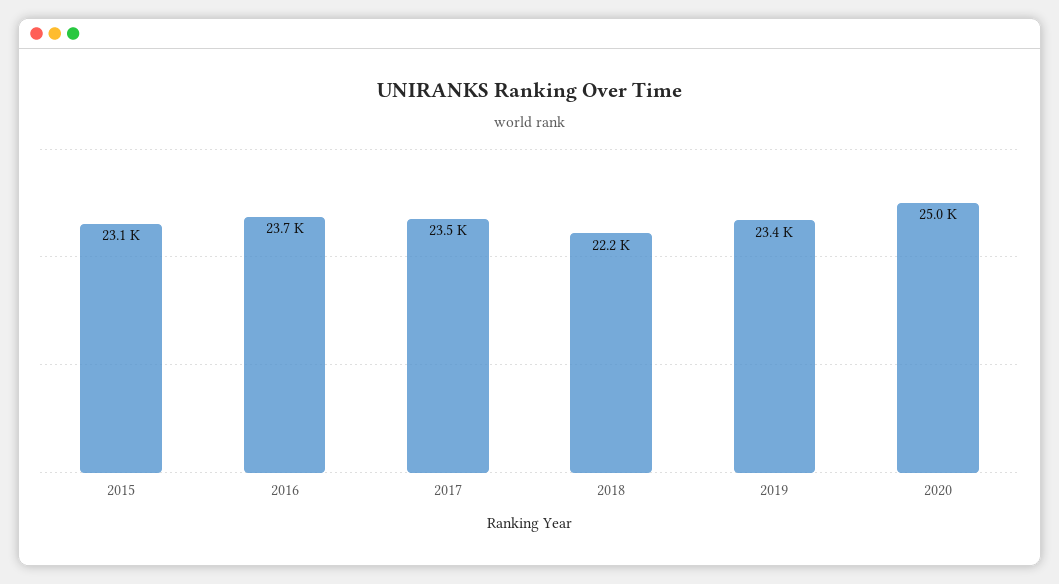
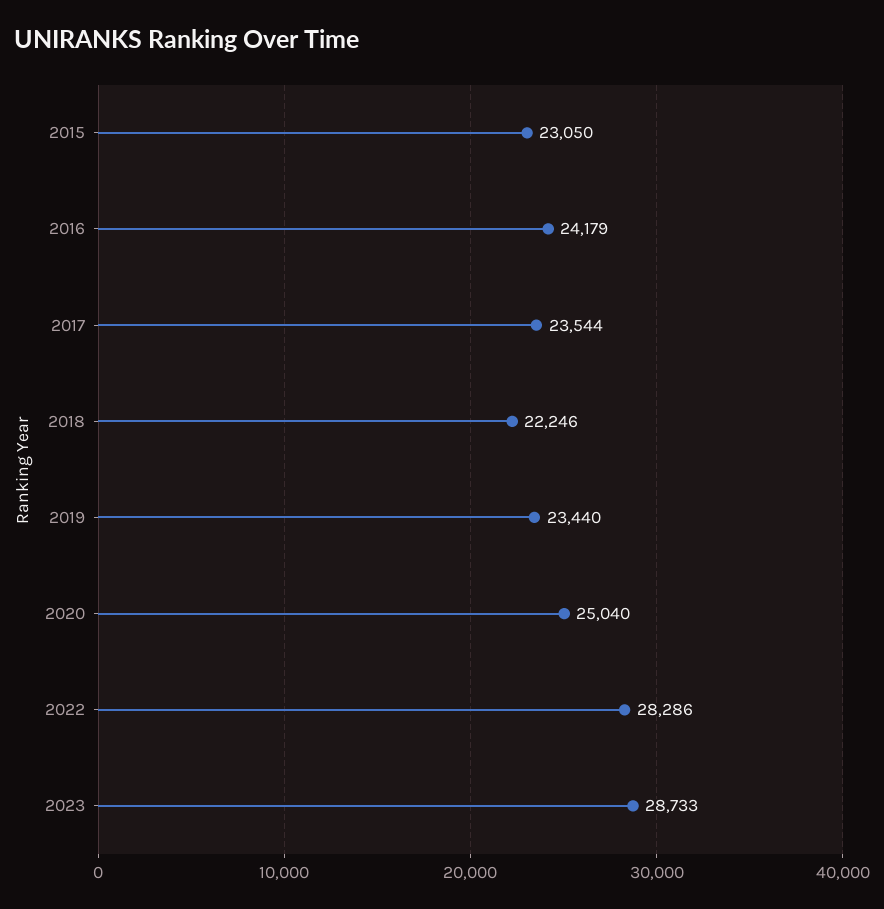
2016: 23700 -> 24179
2022: none -> 28286
2023: none -> 28733

